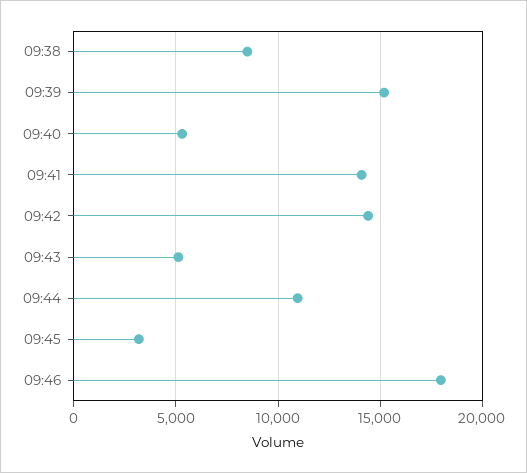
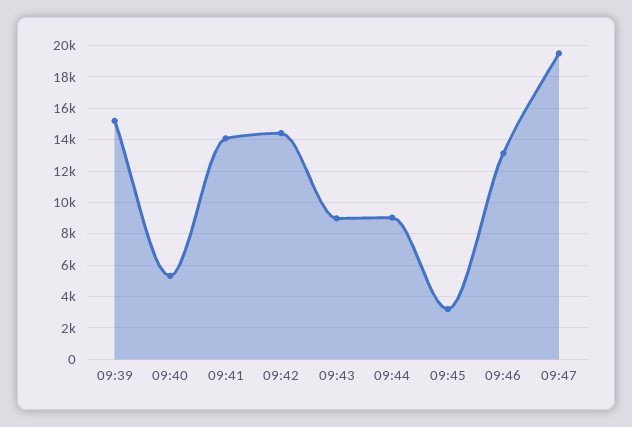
09:38: 8500 -> none
09:43: 5000 -> 9000
09:44: 11000 -> 9000
09:46: 18000 -> 13000
09:47: none -> 19500

